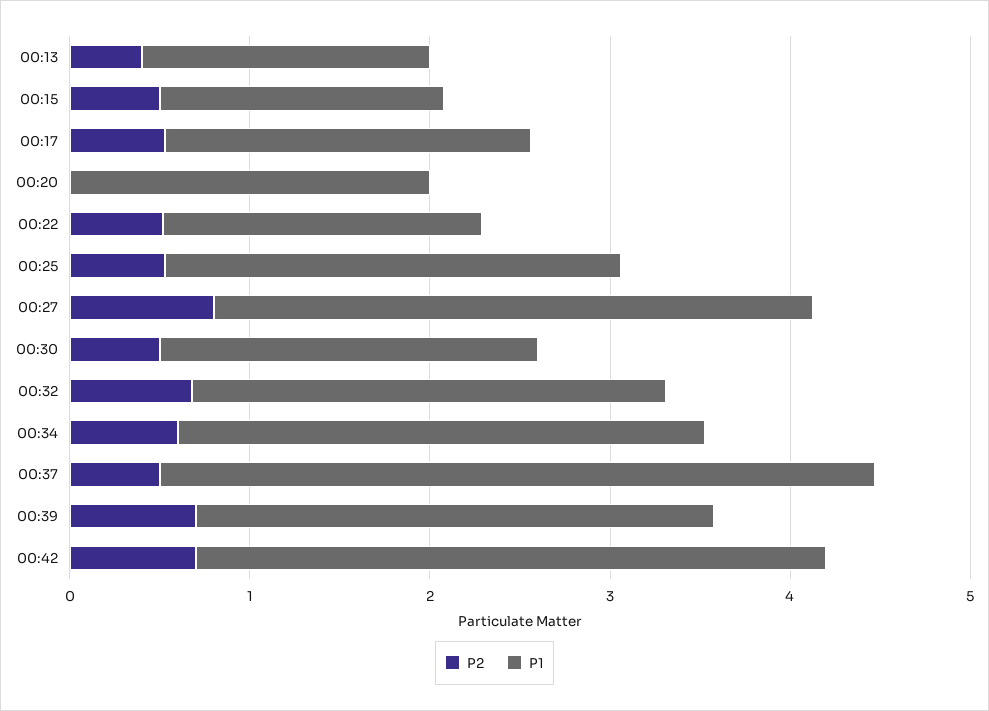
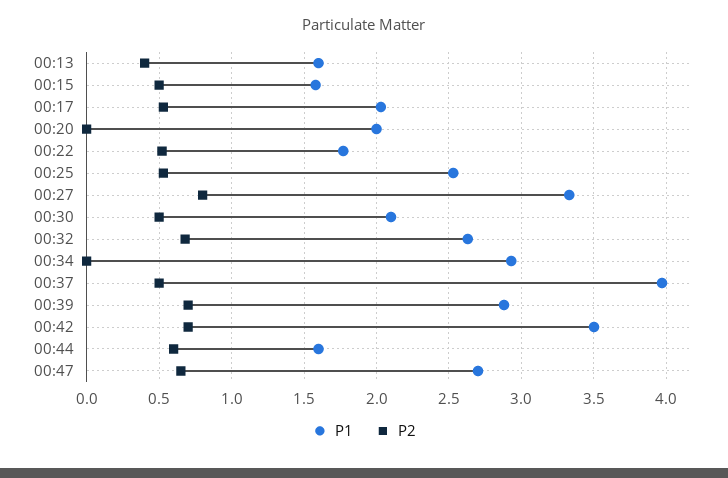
P2, 00:34: 0.6 -> 0
P1, 00:44: none -> 1.6
P2, 00:44: none -> 0.6
P1, 00:47: none -> 2.7
P2, 00:47: none -> 0.65

